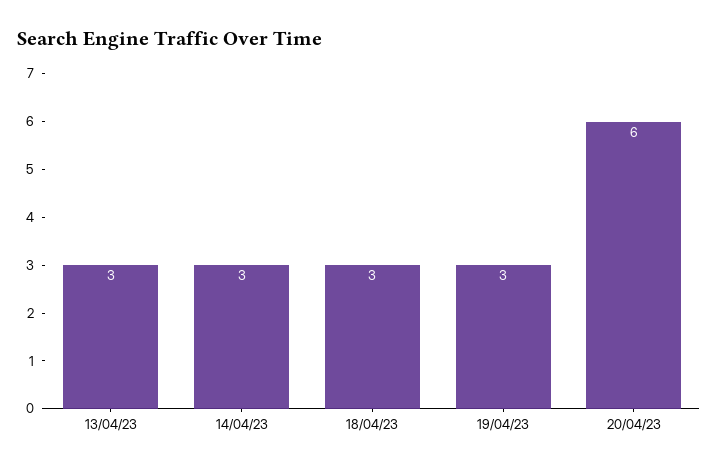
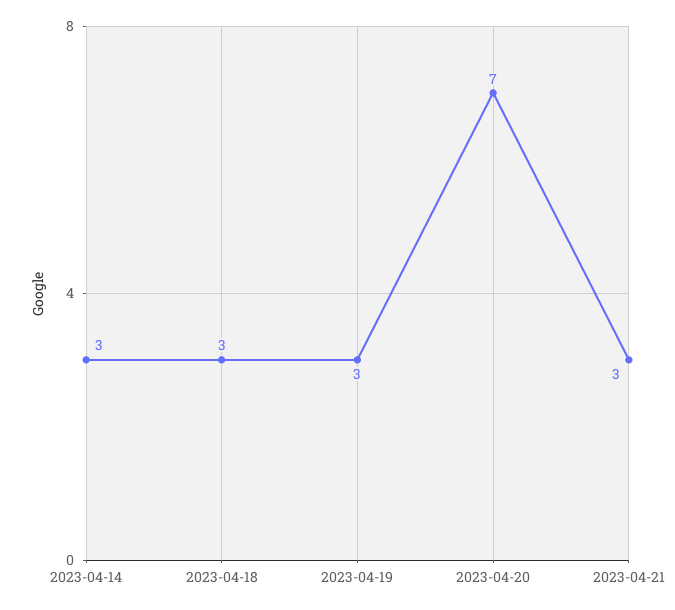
13/04/23: 3 -> none
20/04/23: 6 -> 7
2023-04-21: none -> 3

